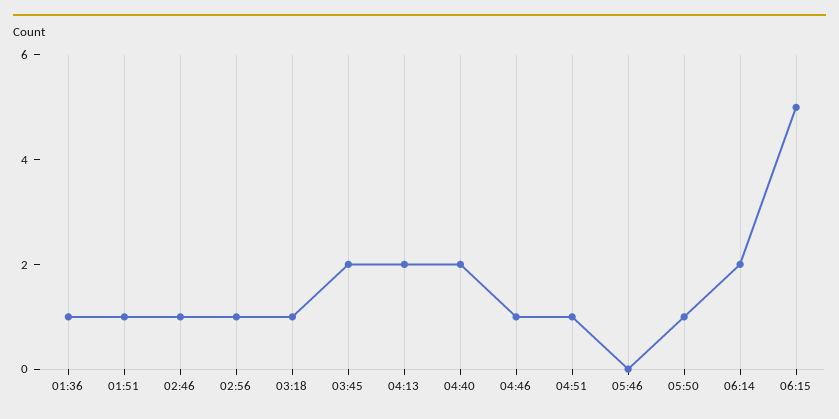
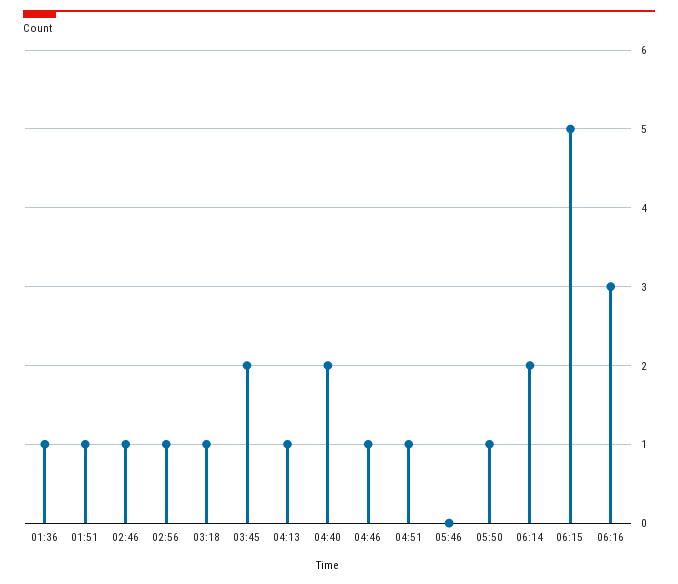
04:13: 2 -> 1
06:16: none -> 3

